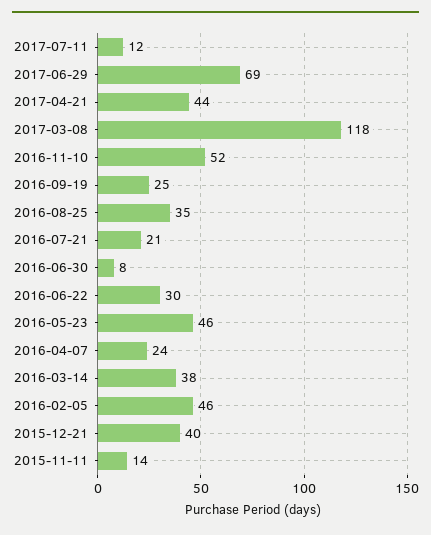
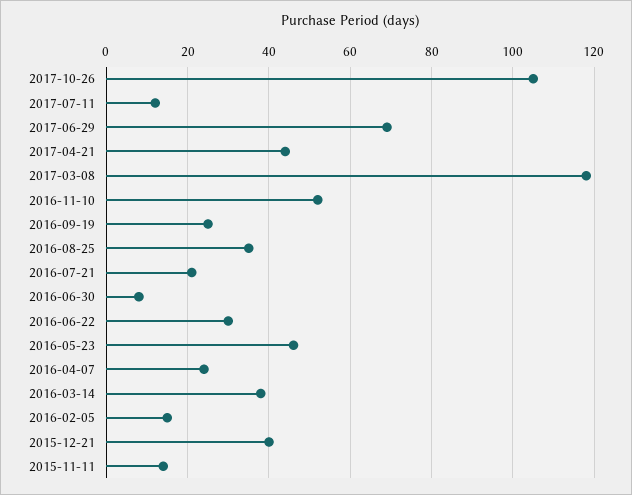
2016-02-05: 46 -> 15
2017-10-26: none -> 105

